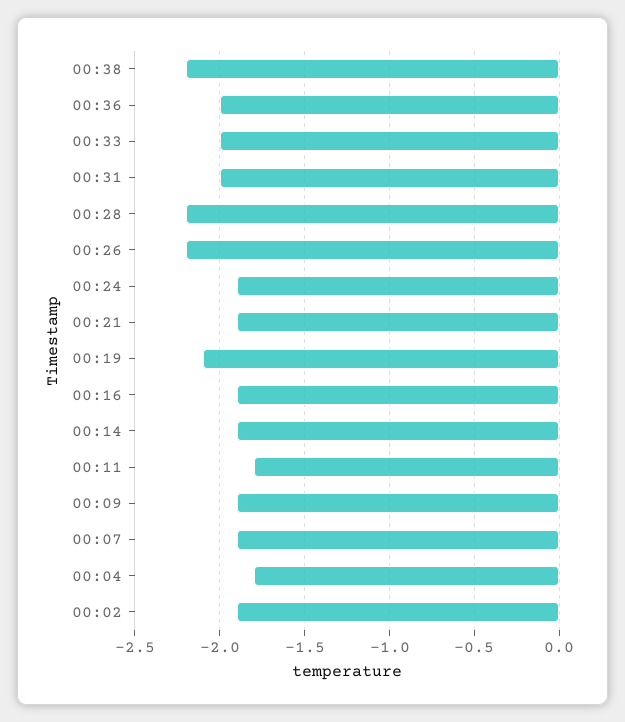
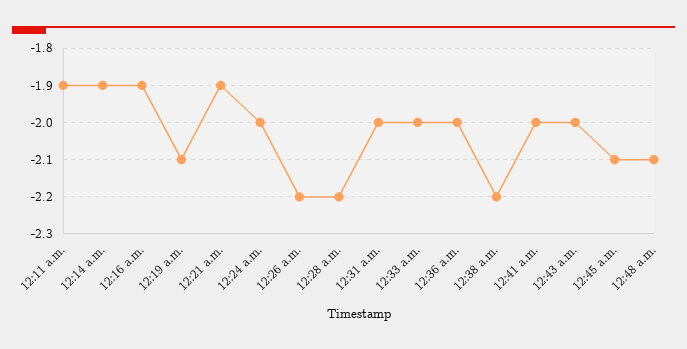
00:24: -1.9 -> -2
00:11: -1.8 -> -1.9
00:09: -1.9 -> none
00:07: -1.9 -> none
00:04: -1.8 -> none
00:02: -1.9 -> none
12:41 a.m.: none -> -2
12:43 a.m.: none -> -2
12:45 a.m.: none -> -2.1
12:48 a.m.: none -> -2.1

